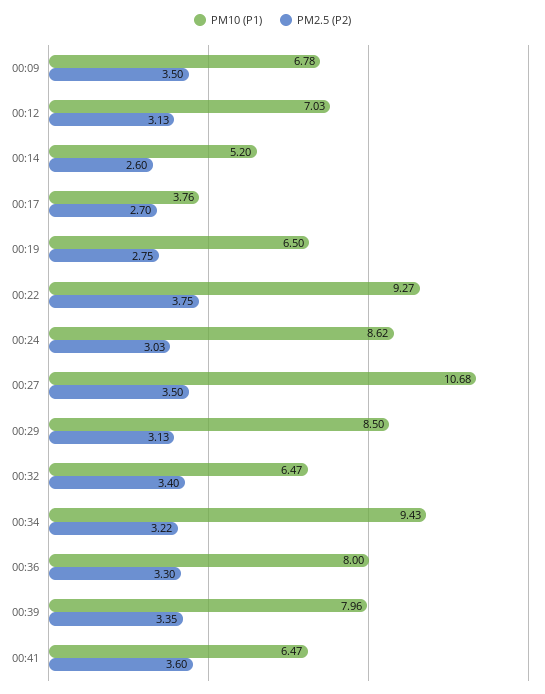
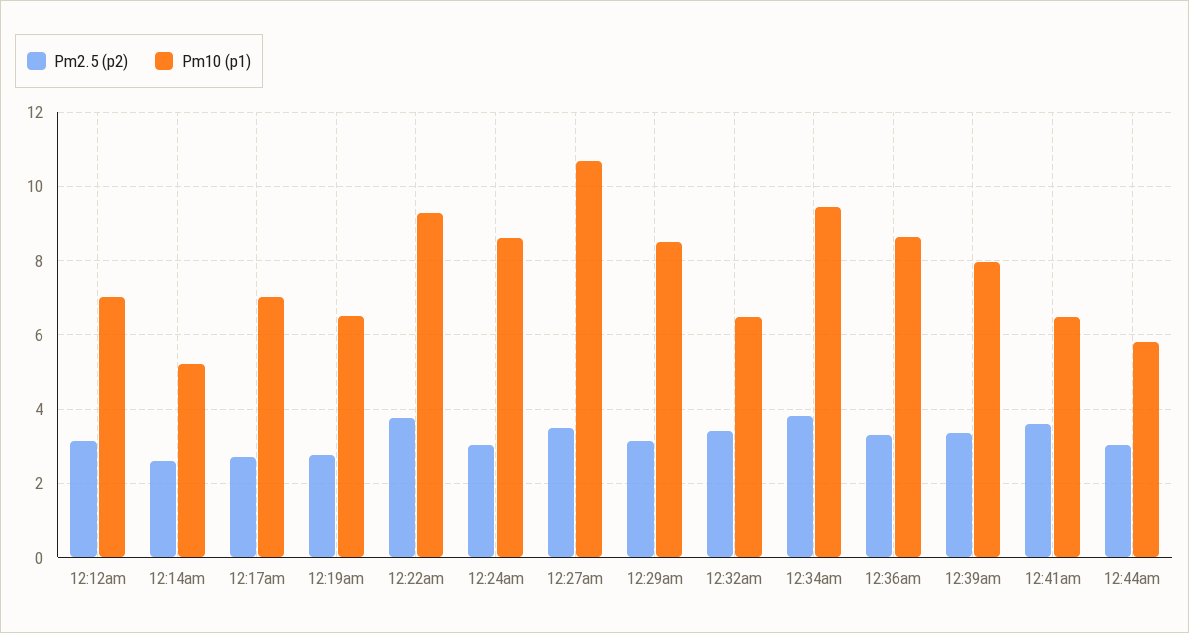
PM10 (P1), 00:09: 6.78 -> none
PM2.5 (P2), 00:09: 3.5 -> none
PM10 (P1), 00:17: 3.76 -> 7
PM2.5 (P2), 00:34: 3.22 -> 3.8
PM10 (P1), 00:36: 8 -> 8.6
PM2.5 (P2), 12:44am: none -> 3
PM10 (P1), 12:44am: none -> 5.8

